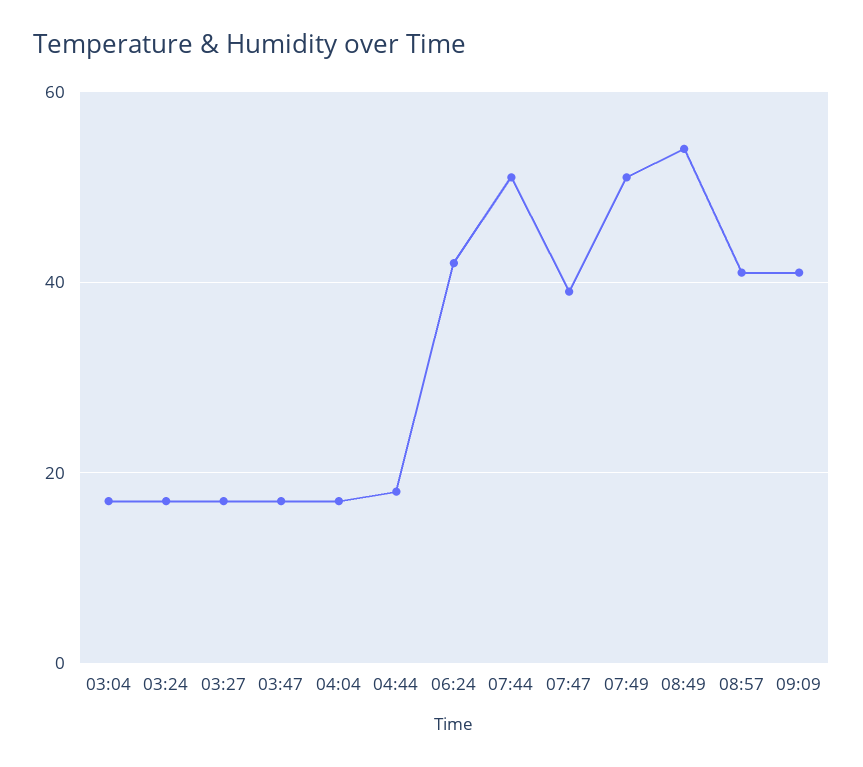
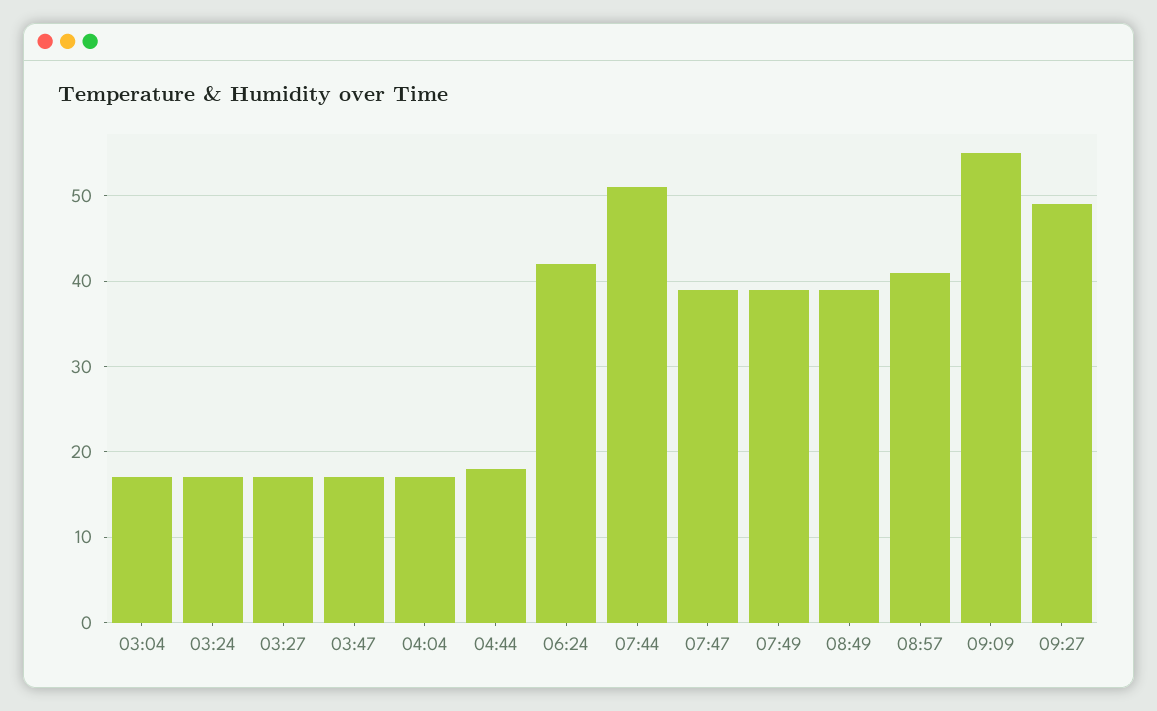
07:49: 50 -> 39
08:49: 55 -> 39
09:09: 40 -> 55
09:27: none -> 49

